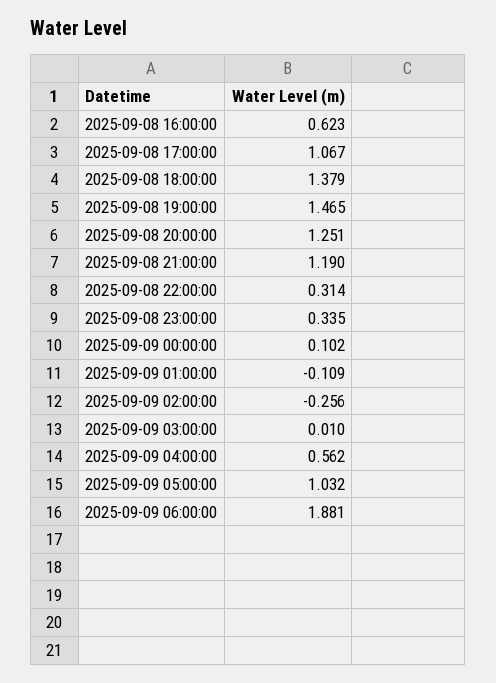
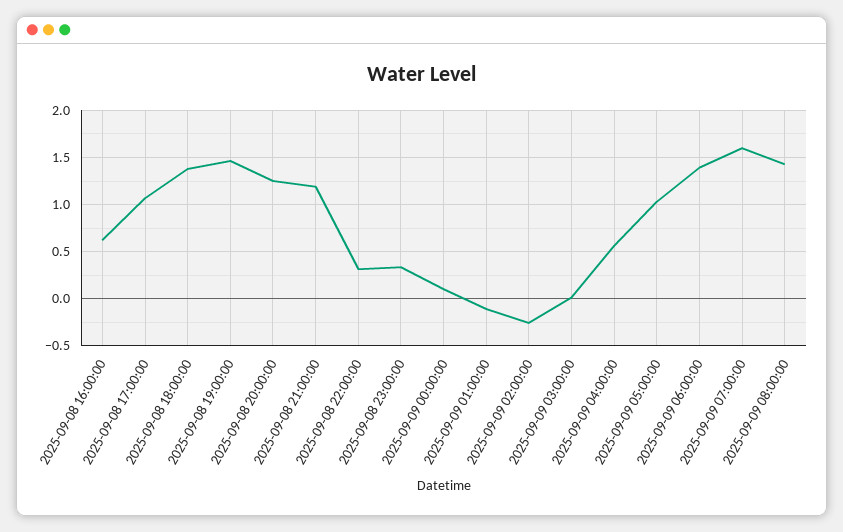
2025-09-09 06:00:00: 1.881 -> 1.4
2025-09-09 07:00:00: none -> 1.6
2025-09-09 08:00:00: none -> 1.4

